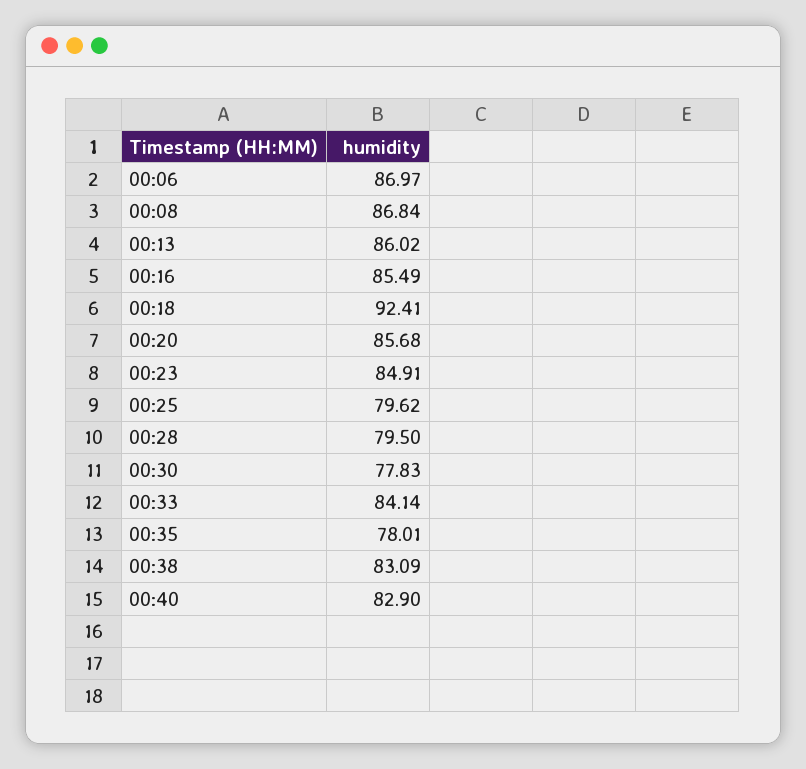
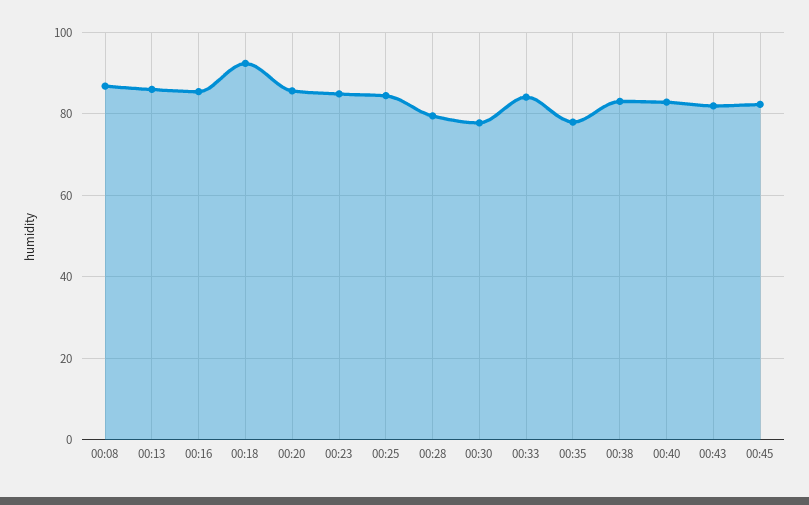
00:06: 86.97 -> none
00:25: 79.62 -> 84
00:43: none -> 82
00:45: none -> 82

